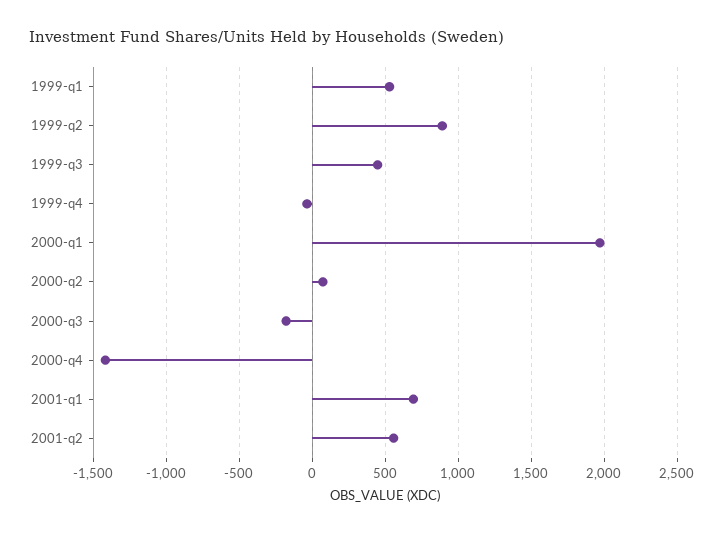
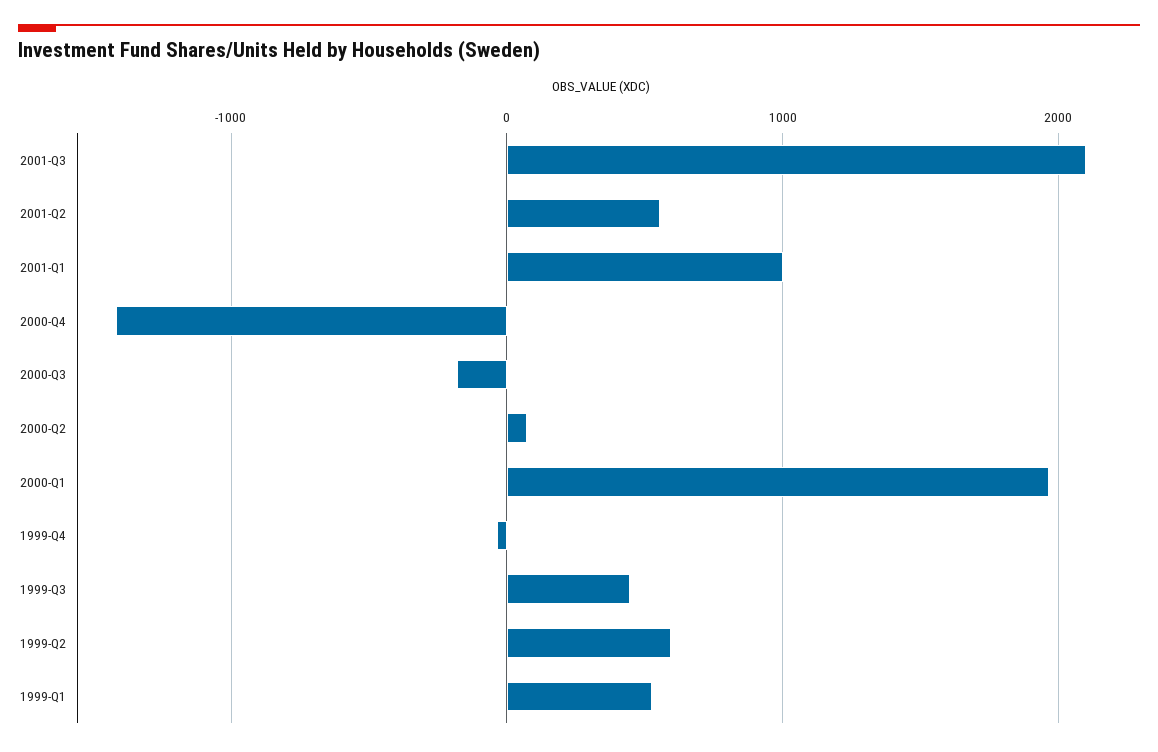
1999-q2: 900 -> 600
2001-q1: 700 -> 1000
2001-Q3: none -> 2100

